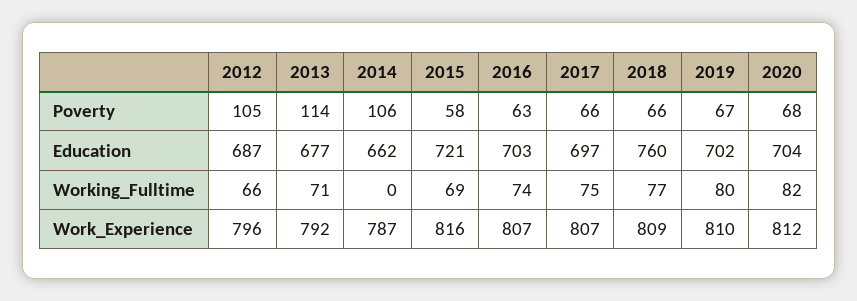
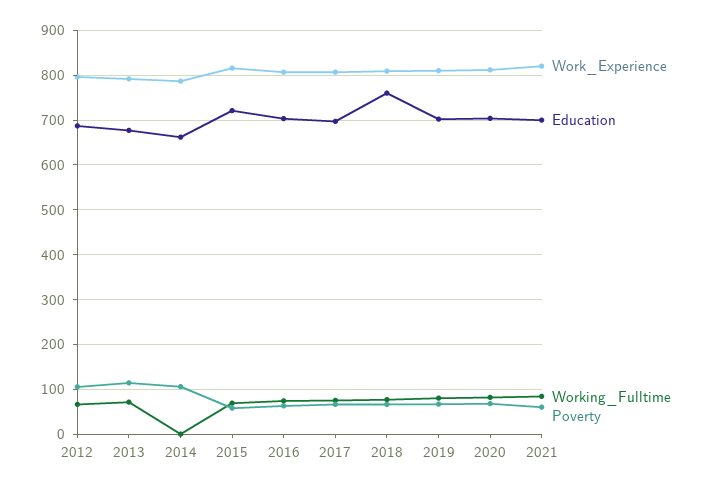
Work_Experience, 2021: none -> 820
Education, 2021: none -> 700
Working_Fulltime, 2021: none -> 80
Poverty, 2021: none -> 60

